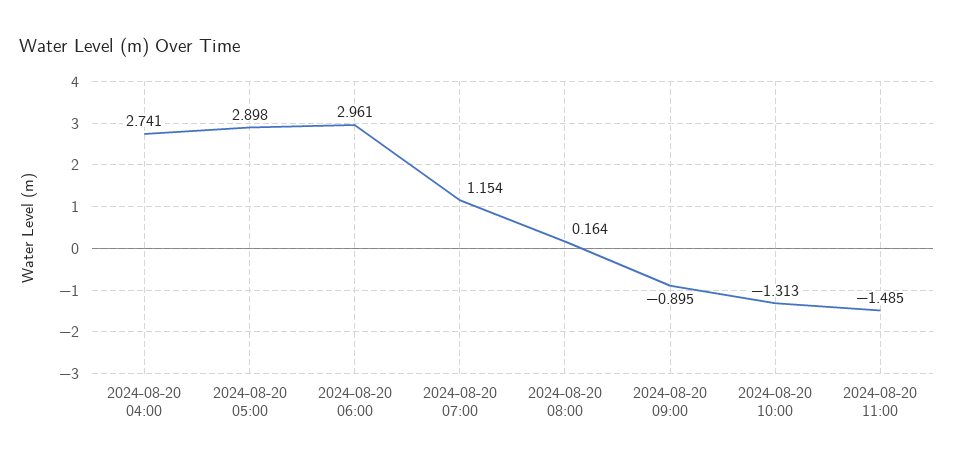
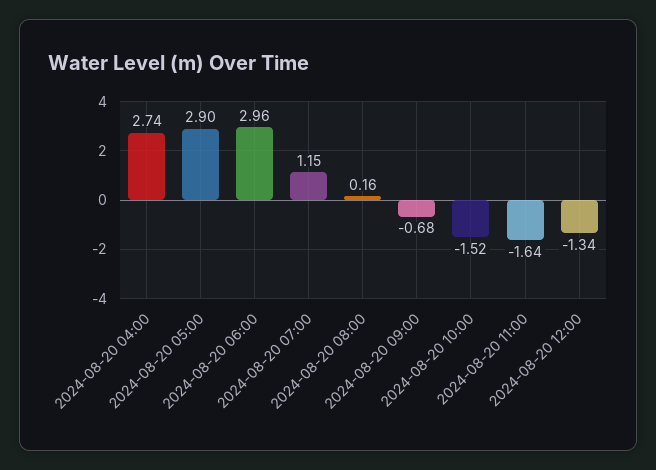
2024-08-20 09:00: -0.895 -> -0.68
2024-08-20 10:00: -1.313 -> -1.52
2024-08-20 11:00: -1.485 -> -1.64
2024-08-20 12:00: none -> -1.34

